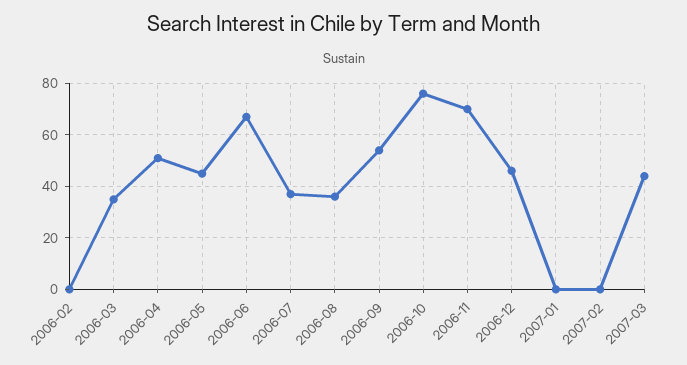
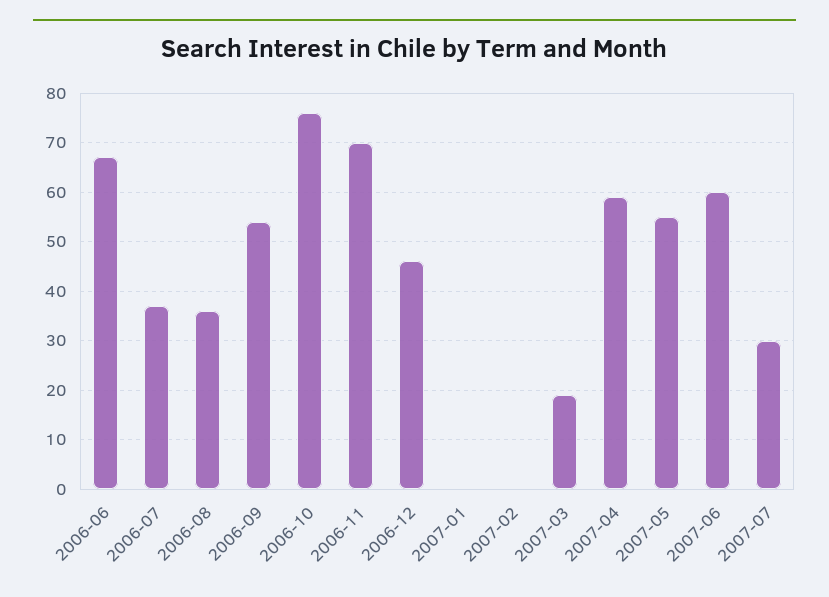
2006-02: 0 -> none
2006-03: 35 -> none
2006-04: 50 -> none
2006-05: 45 -> none
2007-03: 45 -> 20
2007-04: none -> 60
2007-05: none -> 55
2007-06: none -> 60
2007-07: none -> 30

